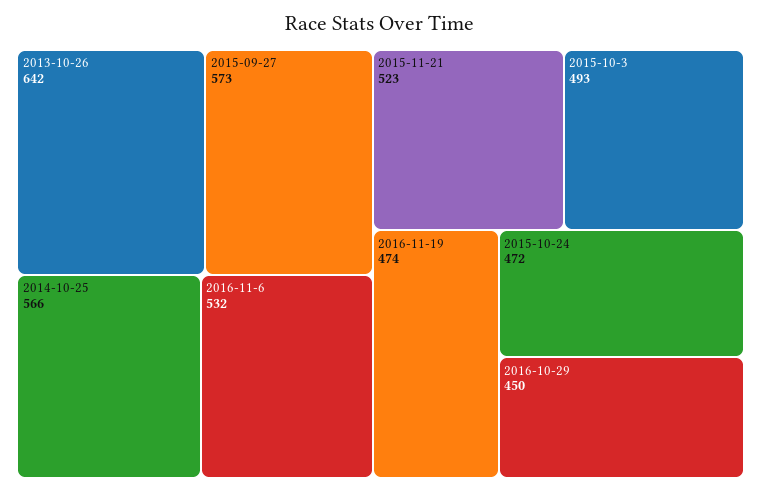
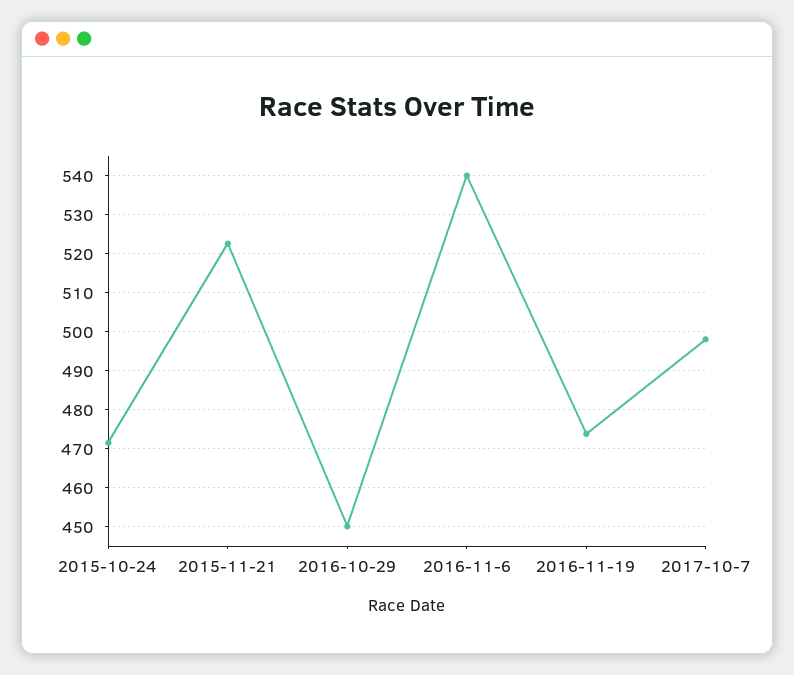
2013-10-26: 642 -> none
2015-09-27: 573 -> none
2014-10-25: 566 -> none
2016-11-6: 532 -> 540
2015-10-3: 493 -> none
2017-10-7: none -> 498

